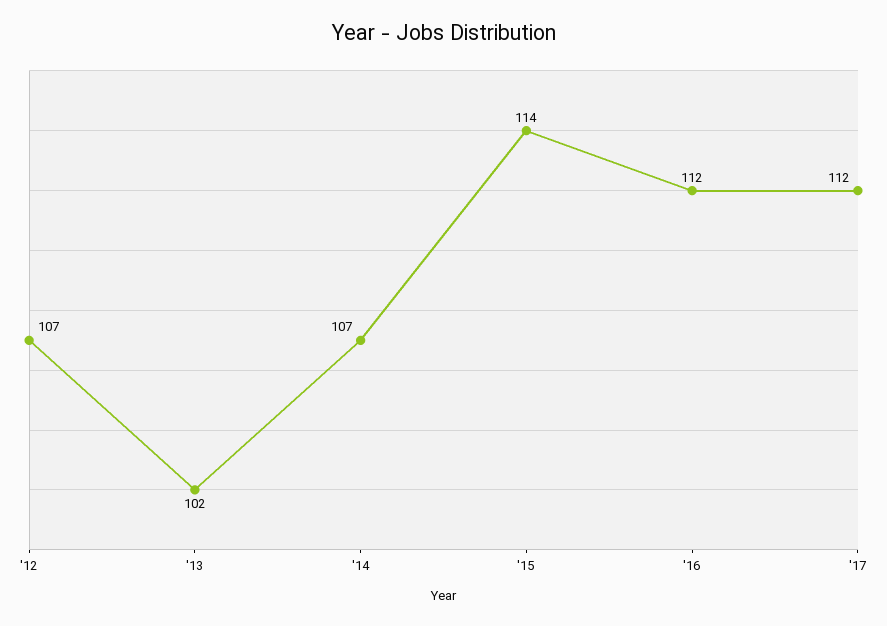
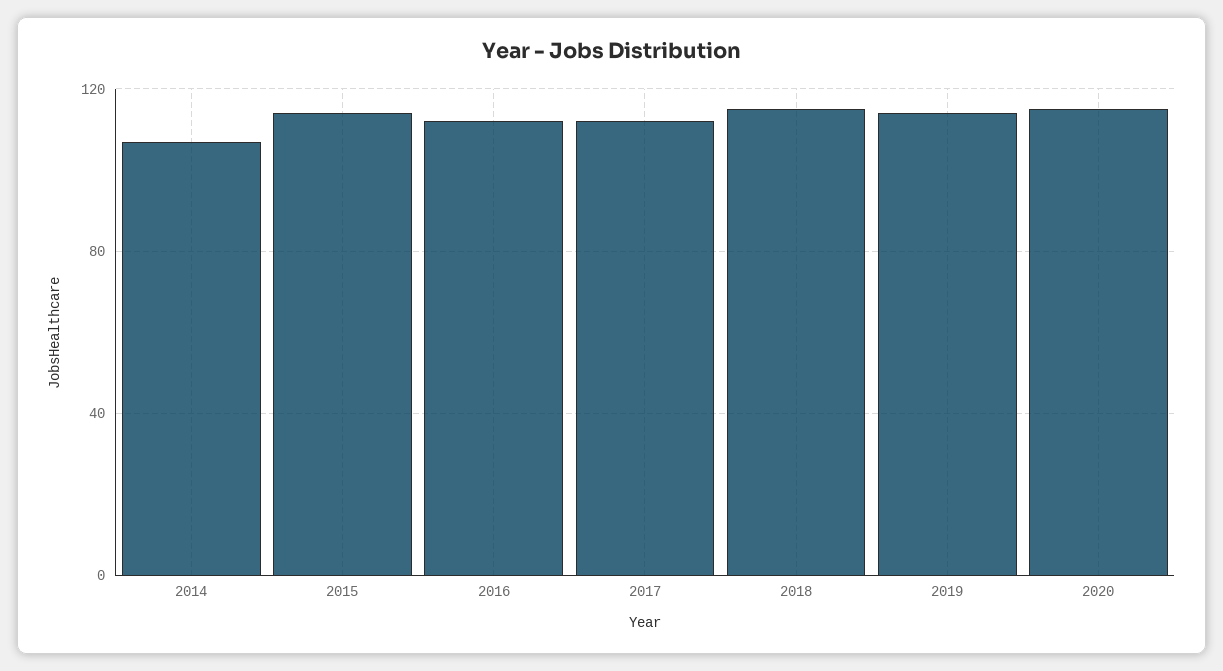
'12: 107 -> none
'13: 102 -> none
2018: none -> 115
2019: none -> 115
2020: none -> 115

